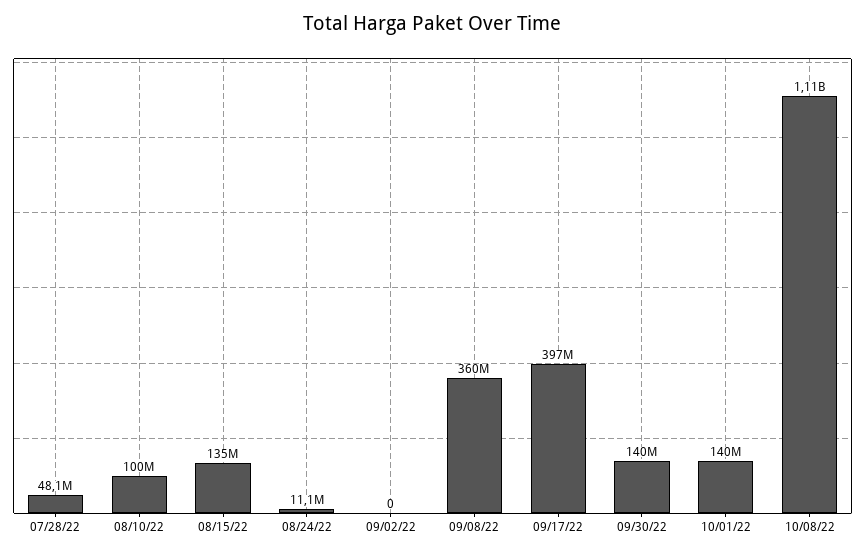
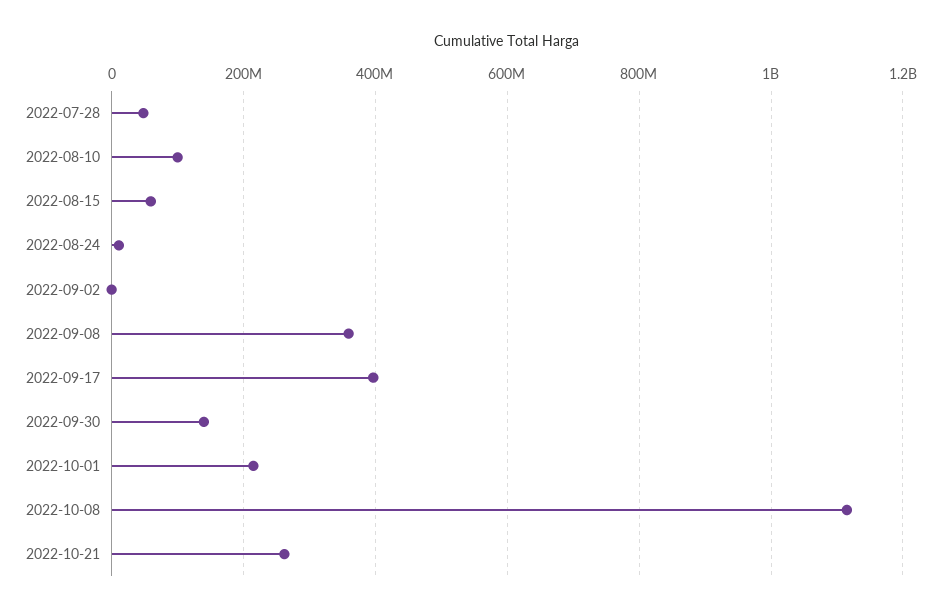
08/15/22: 135000000 -> 60000000
10/01/22: 140000000 -> 220000000
2022-10-21: none -> 260000000

